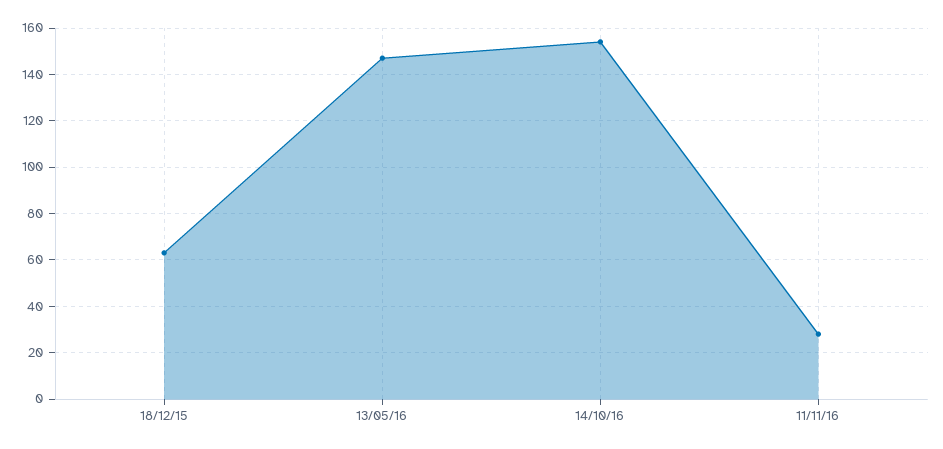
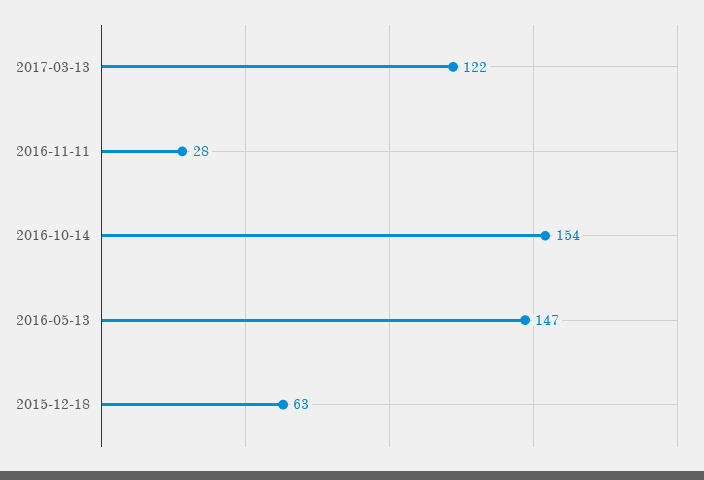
2017-03-13: none -> 122

